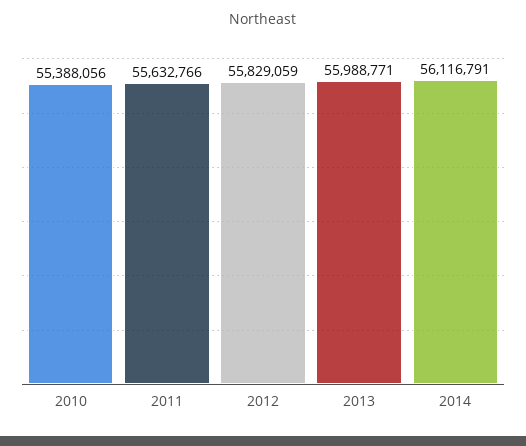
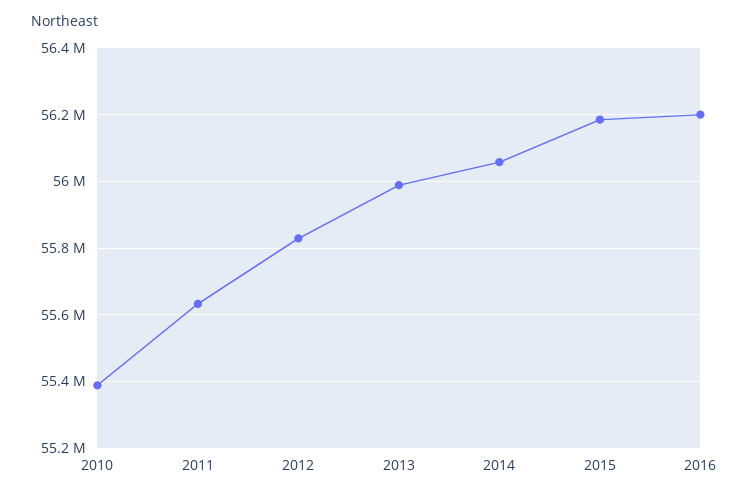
2014: 56116791 -> 56060000
2015: none -> 56180000
2016: none -> 56200000

